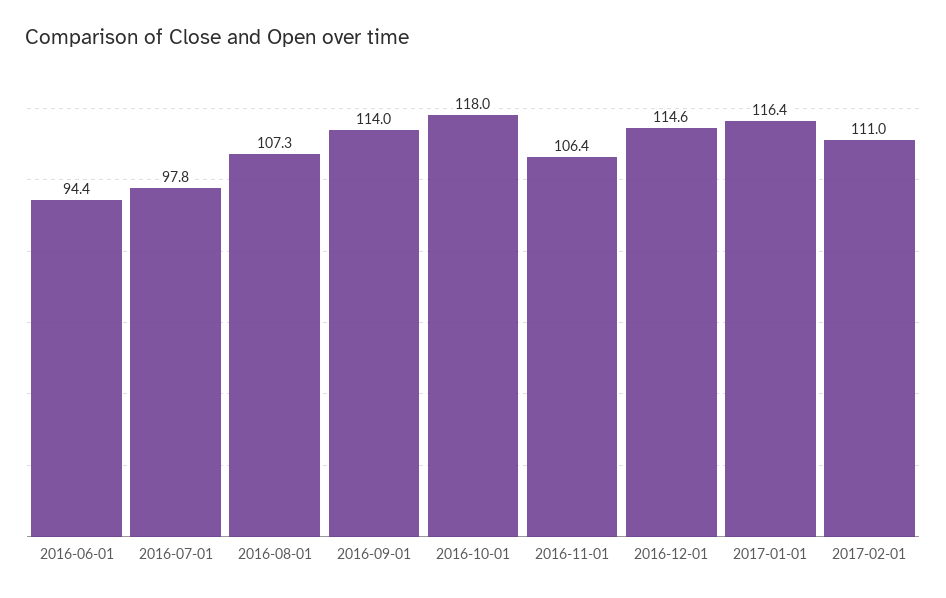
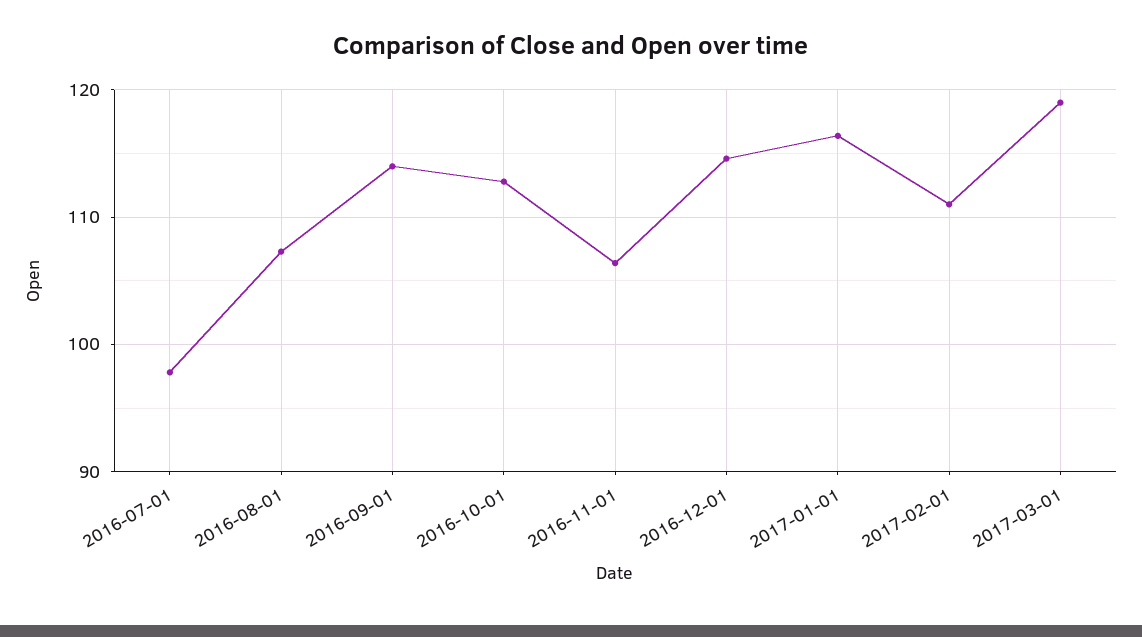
2016-06-01: 94.4 -> none
2016-10-01: 118 -> 113
2017-03-01: none -> 119

